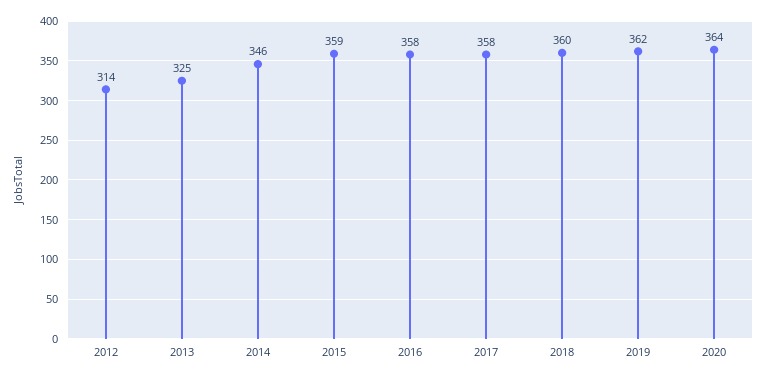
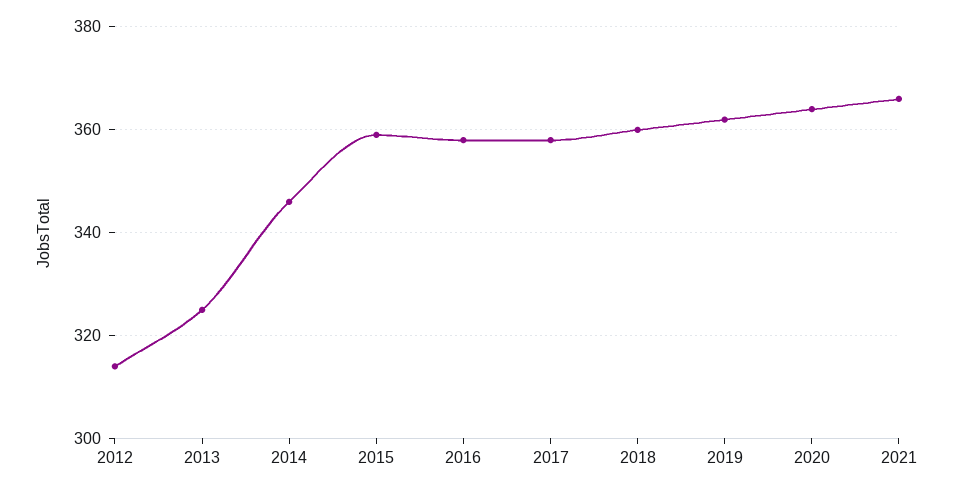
2021: none -> 365

